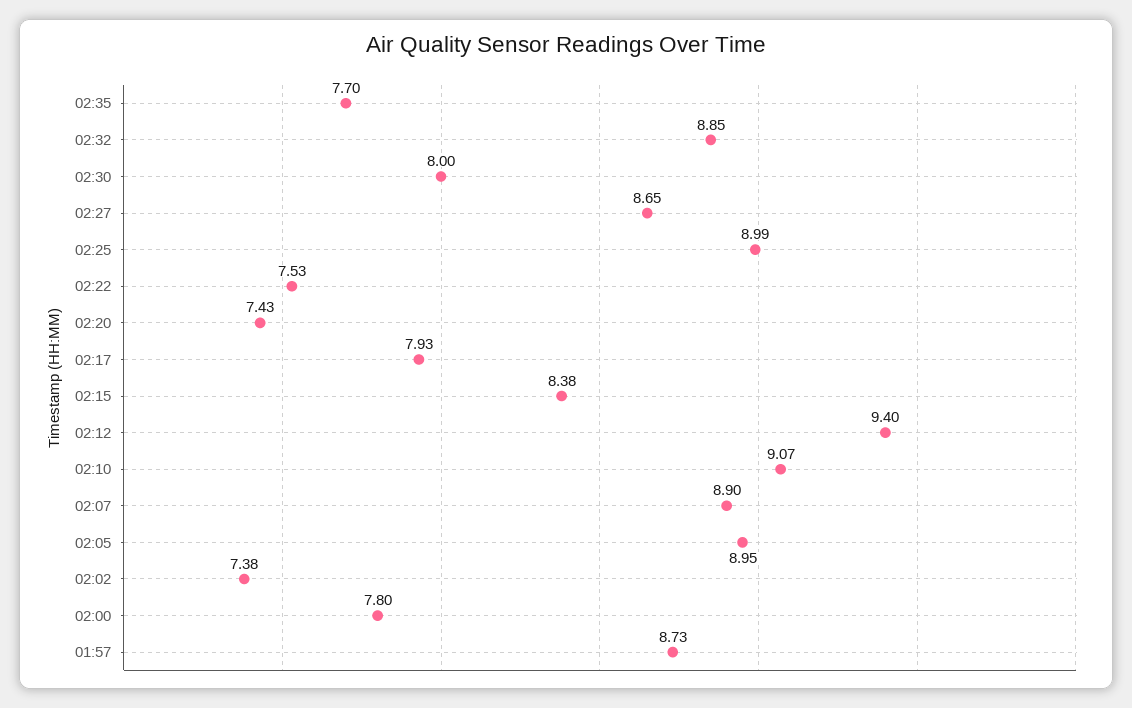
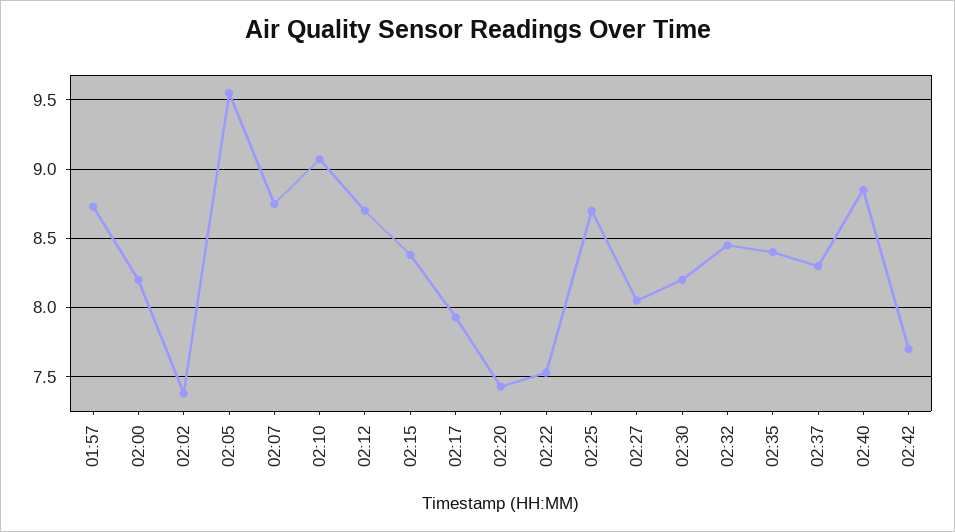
02:35: 7.7 -> 8.4
02:32: 8.85 -> 8.45
02:30: 8 -> 8.2
02:27: 8.65 -> 8.05
02:25: 8.99 -> 8.7
02:12: 9.4 -> 8.7
02:07: 8.9 -> 8.75
02:05: 8.95 -> 9.55
02:00: 7.8 -> 8.2
02:37: none -> 8.3
02:40: none -> 8.85
02:42: none -> 7.7

